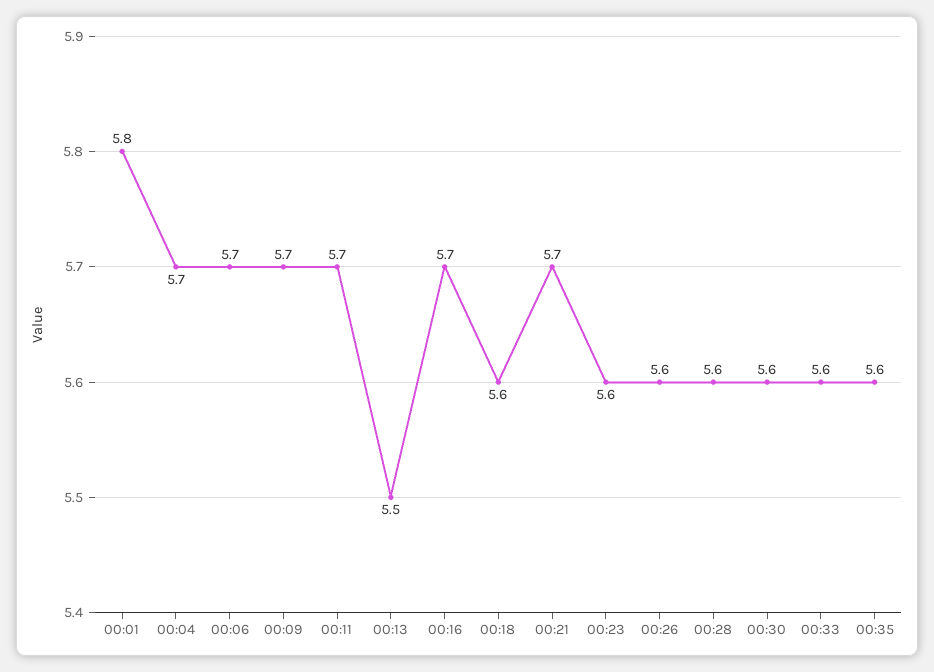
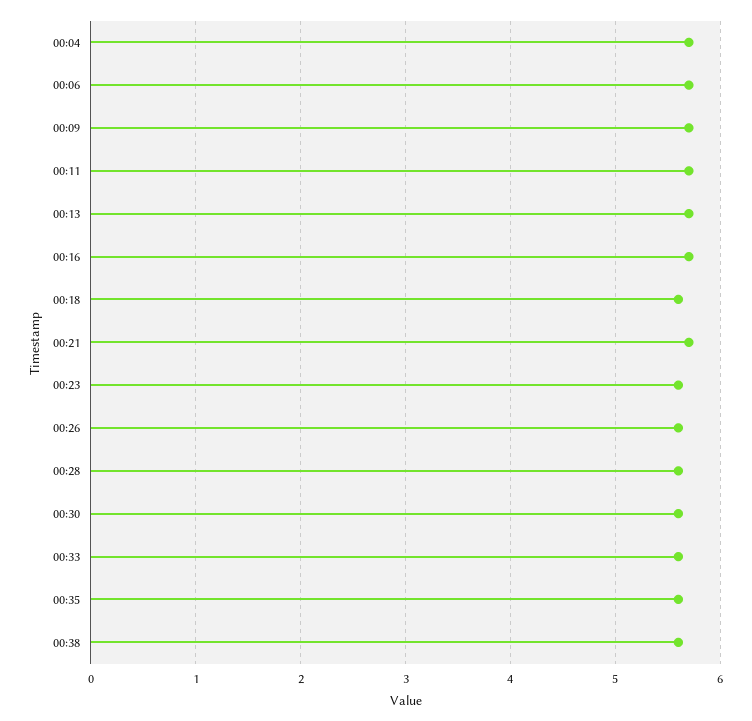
00:01: 5.8 -> none
00:13: 5.5 -> 5.7
00:38: none -> 5.6

